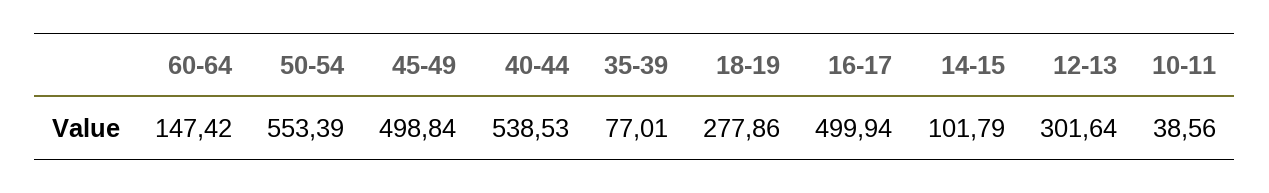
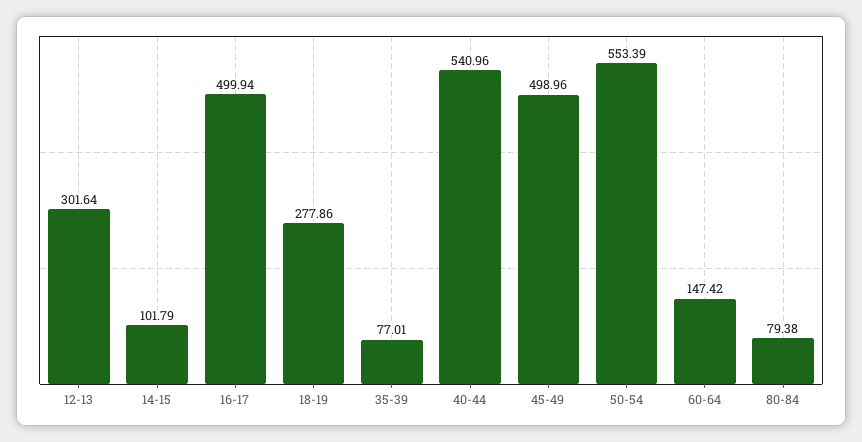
45-49: 498.84 -> 498.96
40-44: 538.53 -> 540.96
10-11: 38.56 -> none
80-84: none -> 79.38

